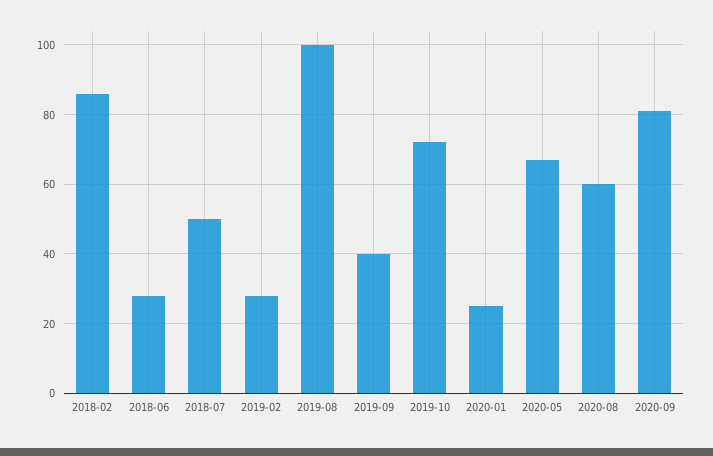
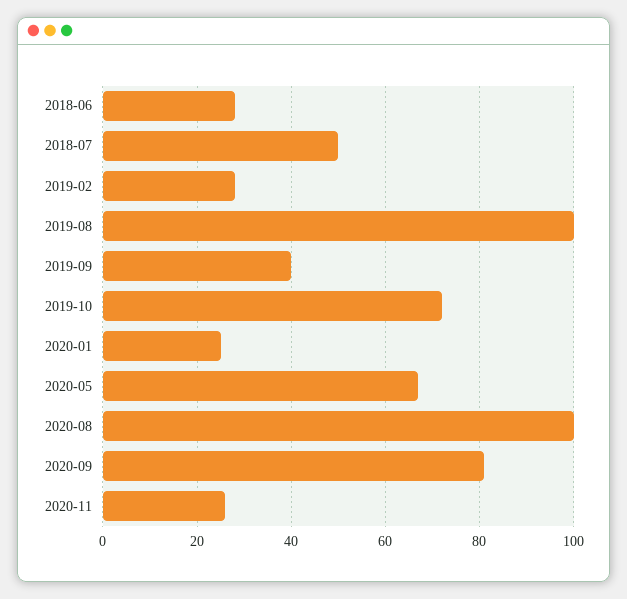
2018-02: 85 -> none
2020-08: 60 -> 100
2020-11: none -> 25

